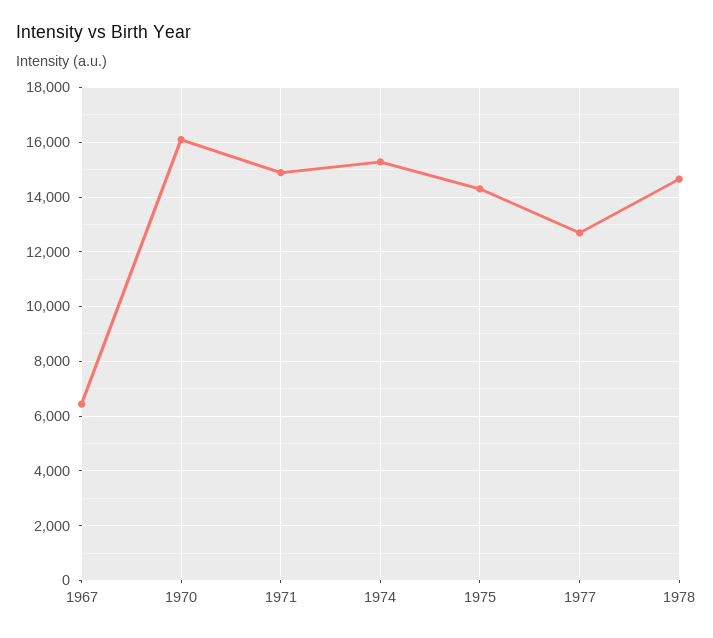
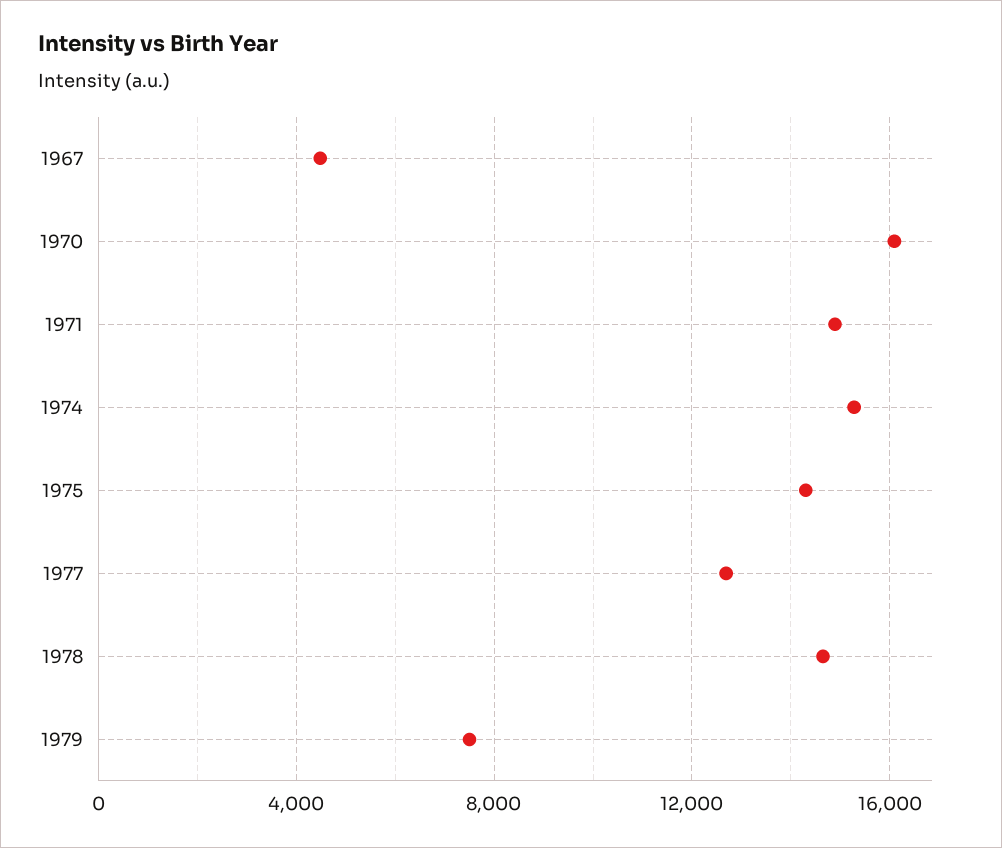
1967: 6500 -> 4500
1979: none -> 7500

